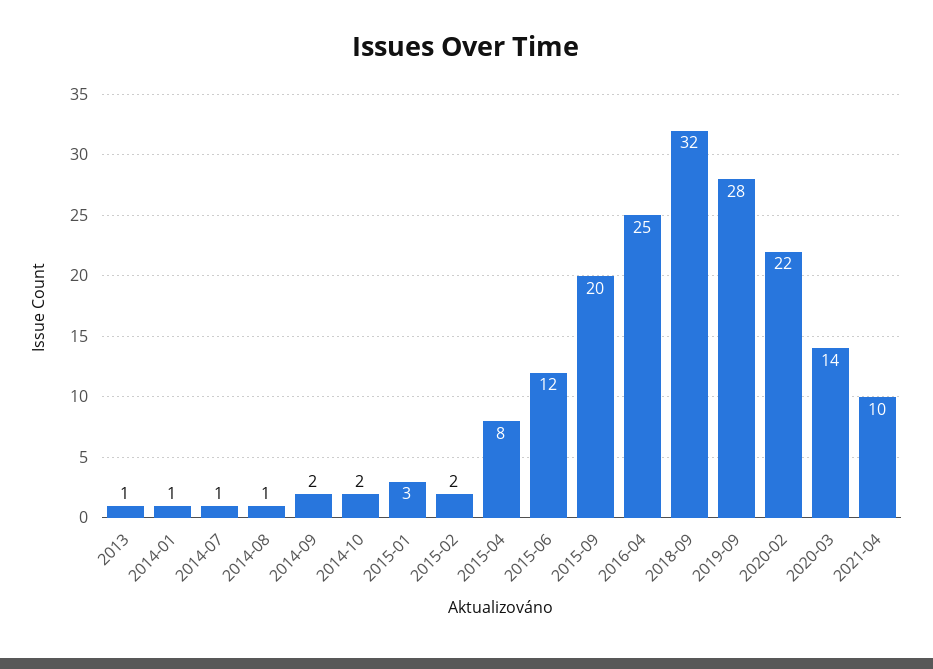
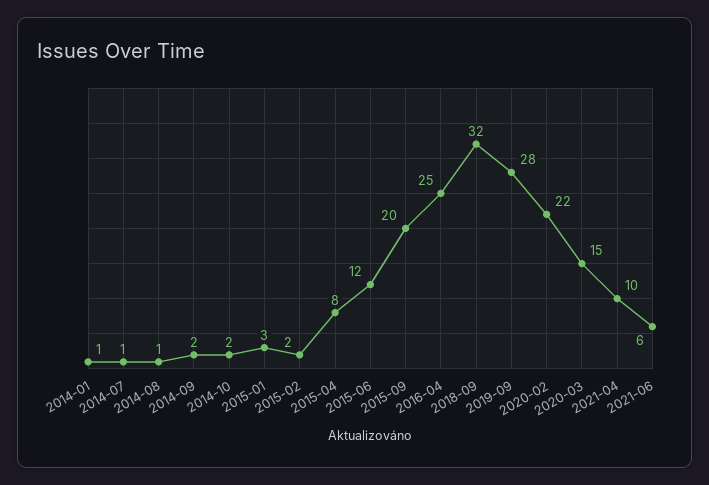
2013: 1 -> none
2020-03: 14 -> 15
2021-06: none -> 6

